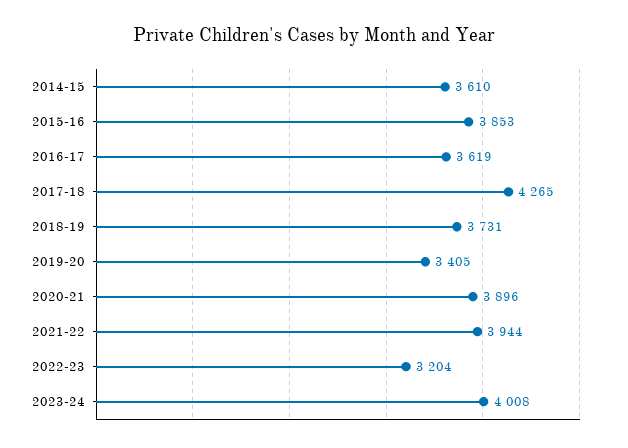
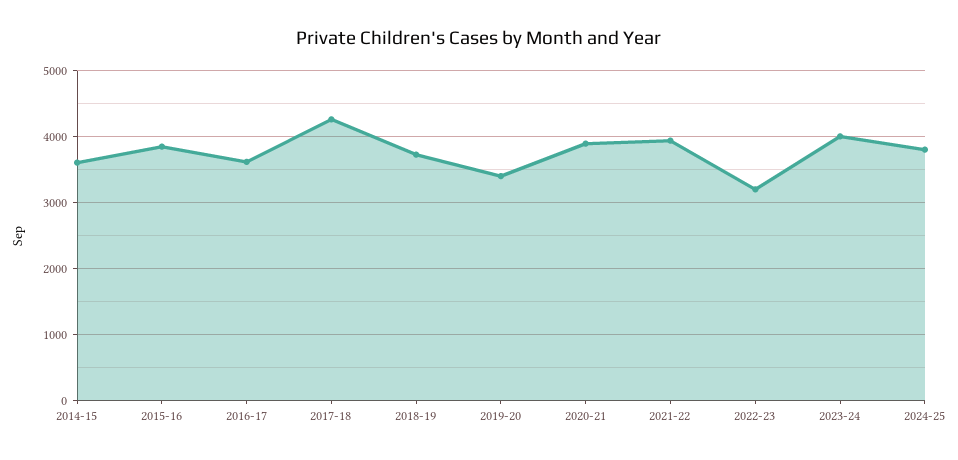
2024-25: none -> 3800

